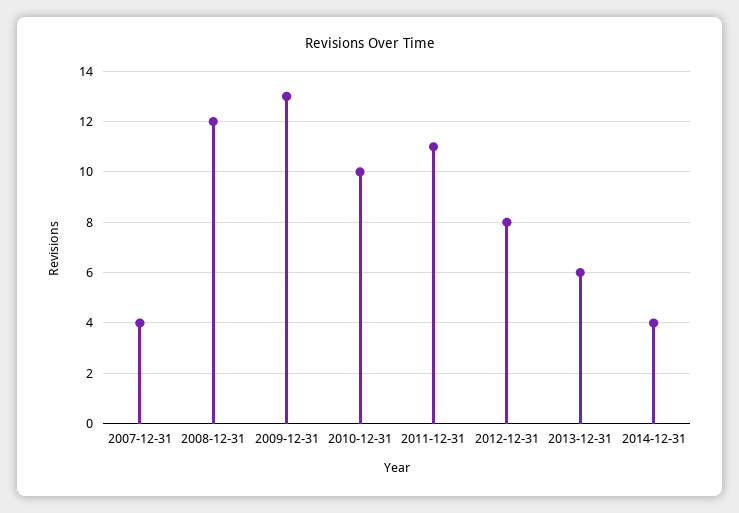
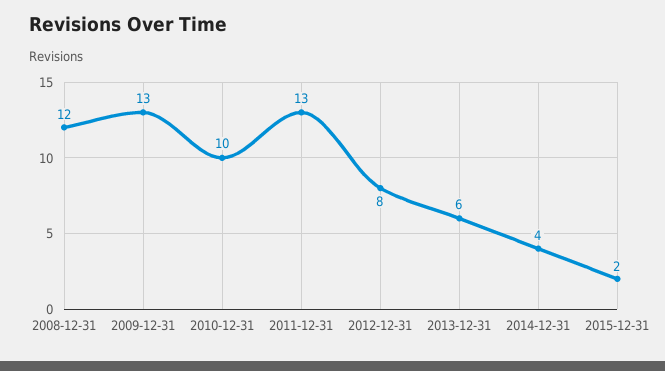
2007-12-31: 4 -> none
2011-12-31: 11 -> 13
2015-12-31: none -> 2

